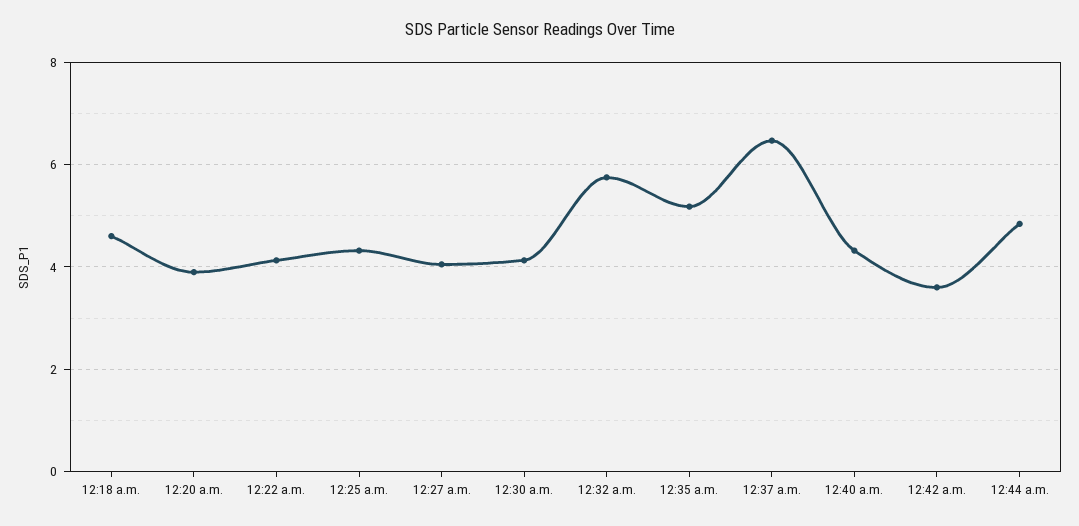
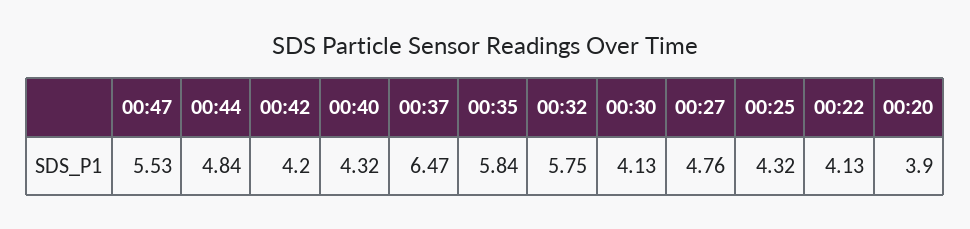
12:18 a.m.: 4.6 -> none
12:27 a.m.: 4 -> 4.76
12:35 a.m.: 5.2 -> 5.84
12:42 a.m.: 3.6 -> 4.2
00:47: none -> 5.53

